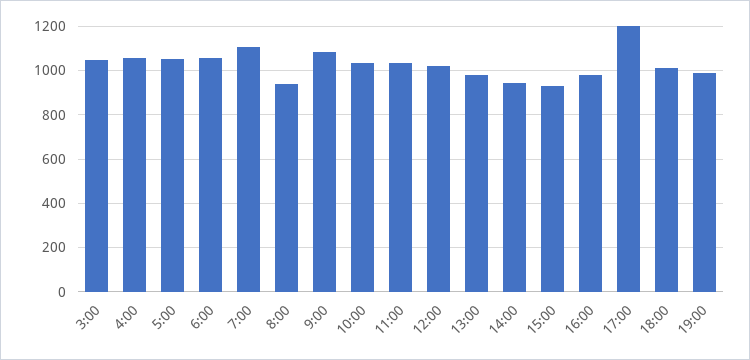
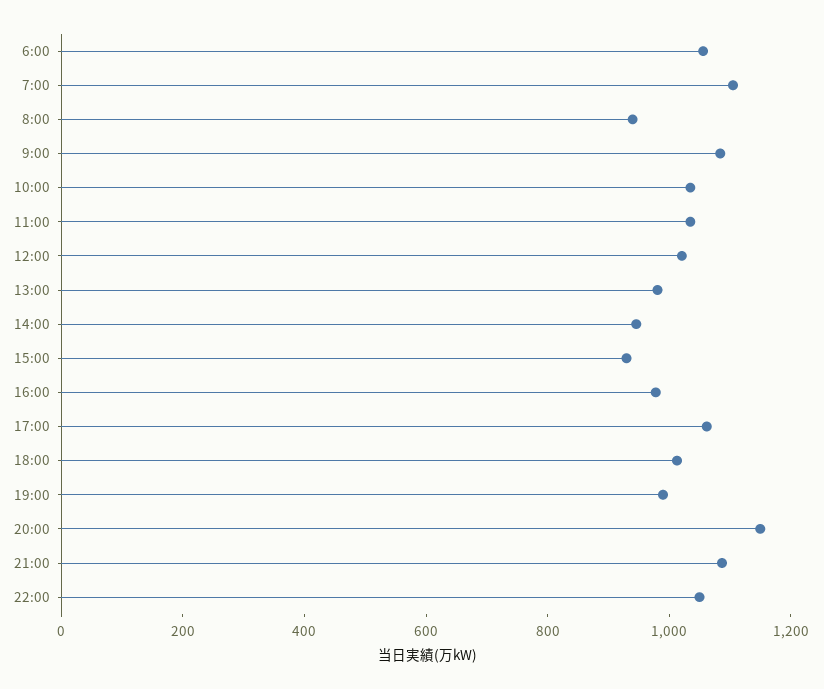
3:00: 1050 -> none
4:00: 1050 -> none
5:00: 1050 -> none
17:00: 1200 -> 1050
20:00: none -> 1150
21:00: none -> 1100
22:00: none -> 1050

